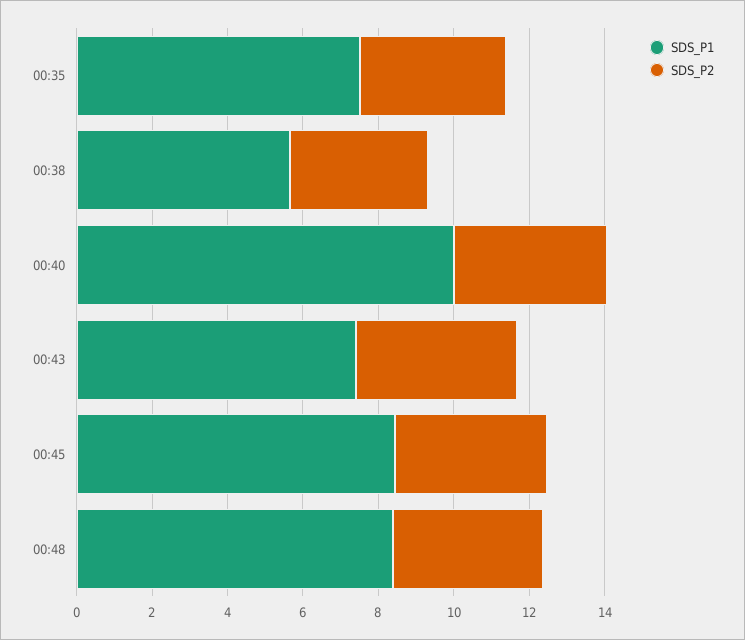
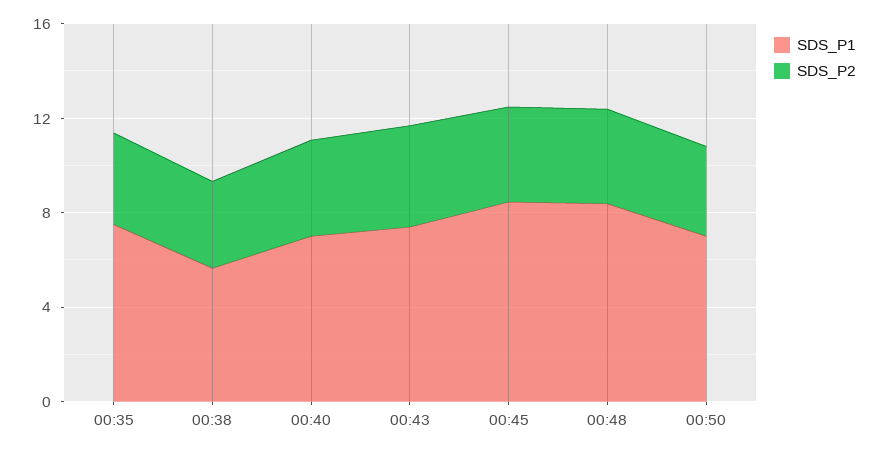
SDS_P1, 00:40: 10 -> 7
SDS_P1, 00:50: none -> 7
SDS_P2, 00:50: none -> 4

